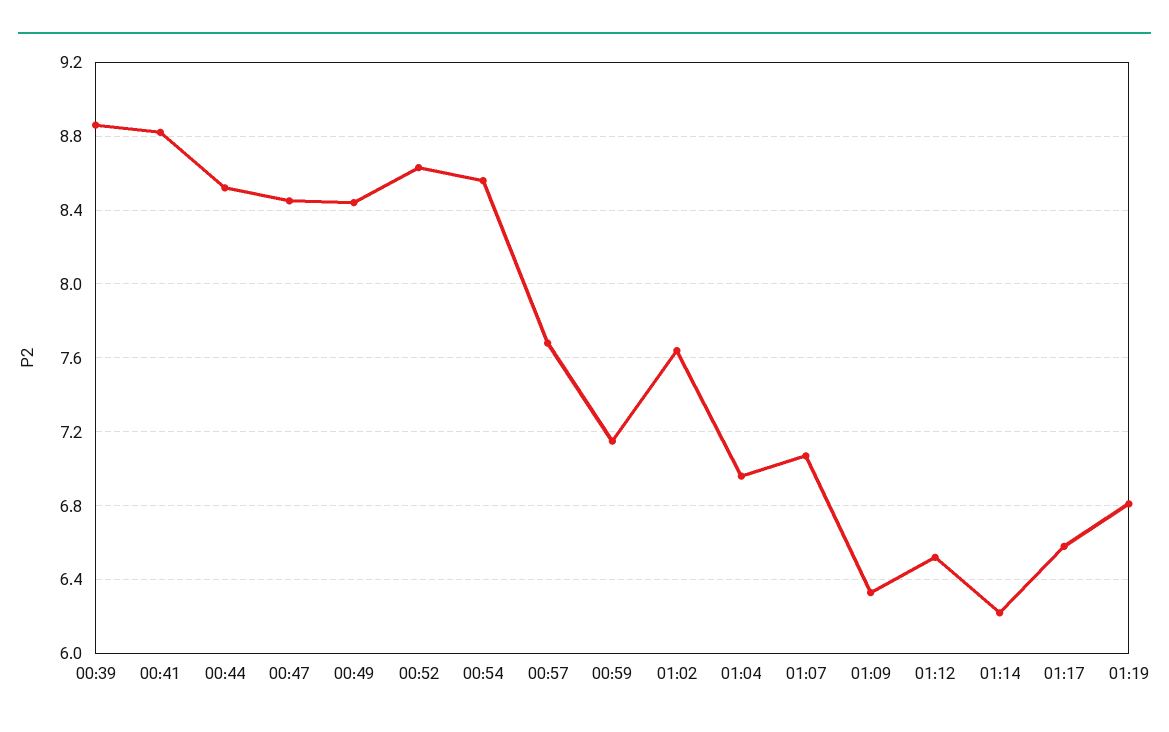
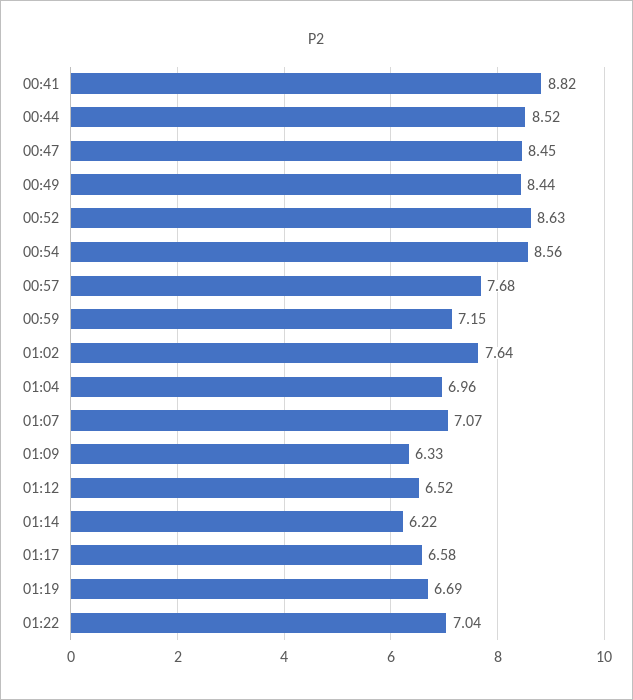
00:39: 8.85 -> none
01:19: 6.8 -> 6.69
01:22: none -> 7.04

